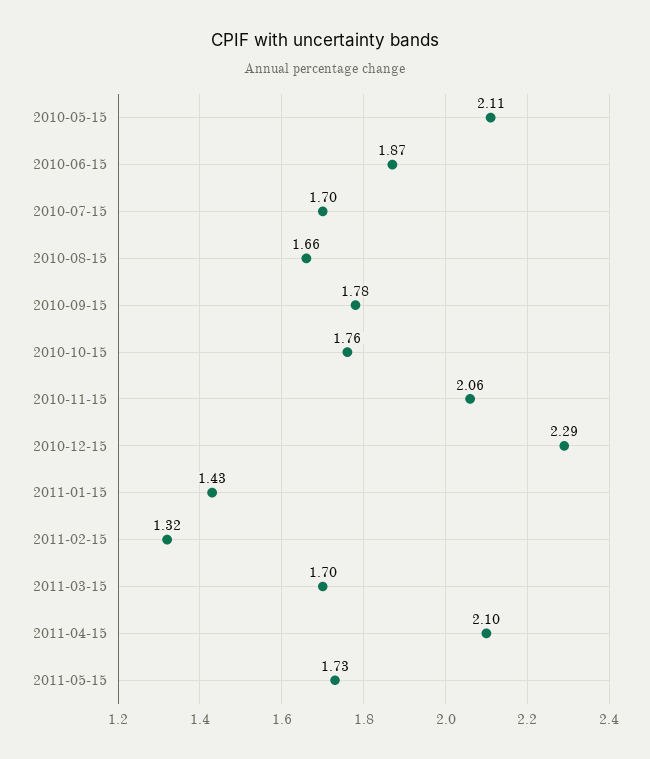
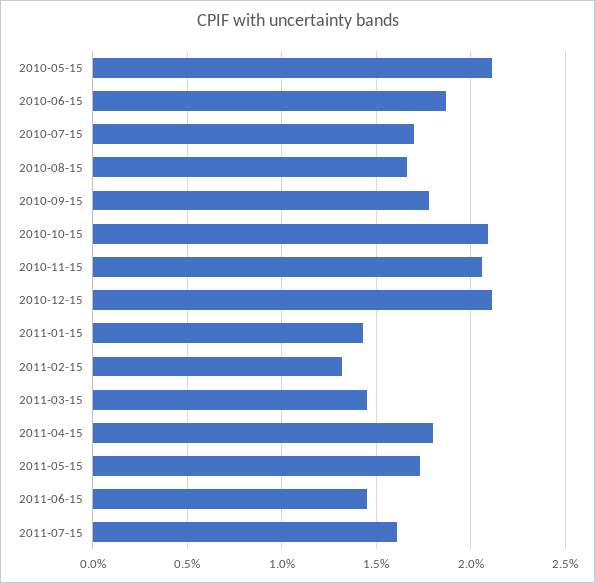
2010-10-15: 1.76 -> 2.1
2010-12-15: 2.29 -> 2.1
2011-03-15: 1.7 -> 1.45
2011-04-15: 2.1 -> 1.8
2011-06-15: none -> 1.45
2011-07-15: none -> 1.6

